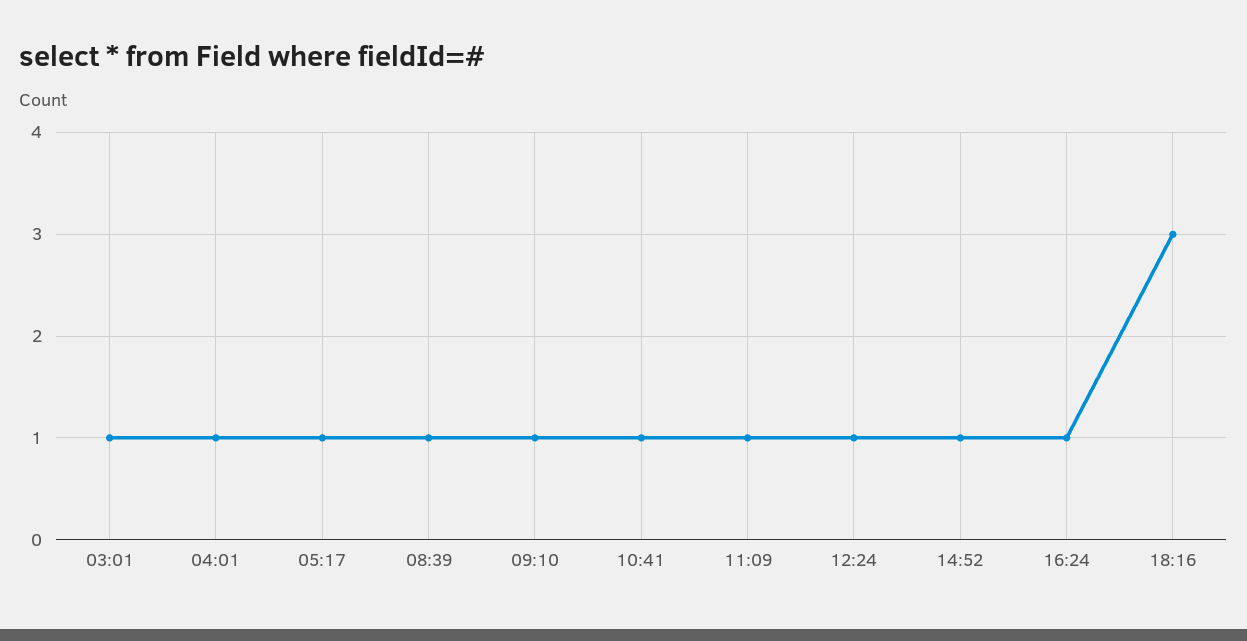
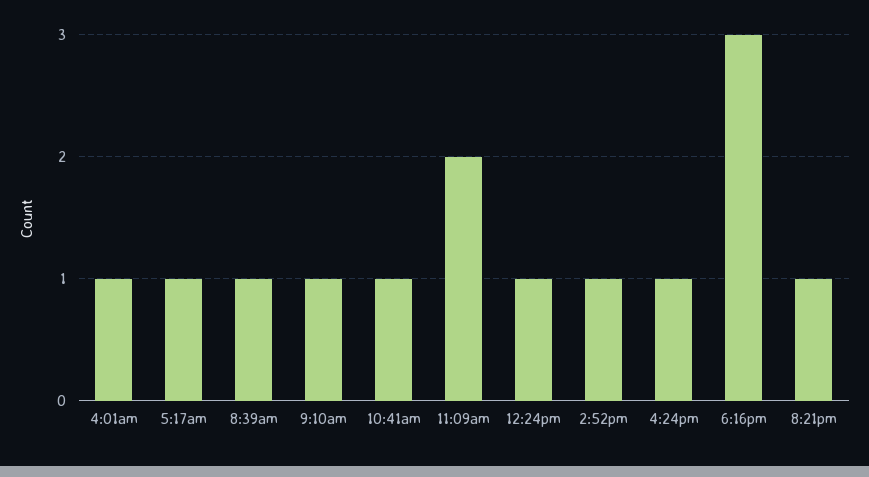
03:01: 1 -> none
11:09: 1 -> 2
8:21pm: none -> 1

